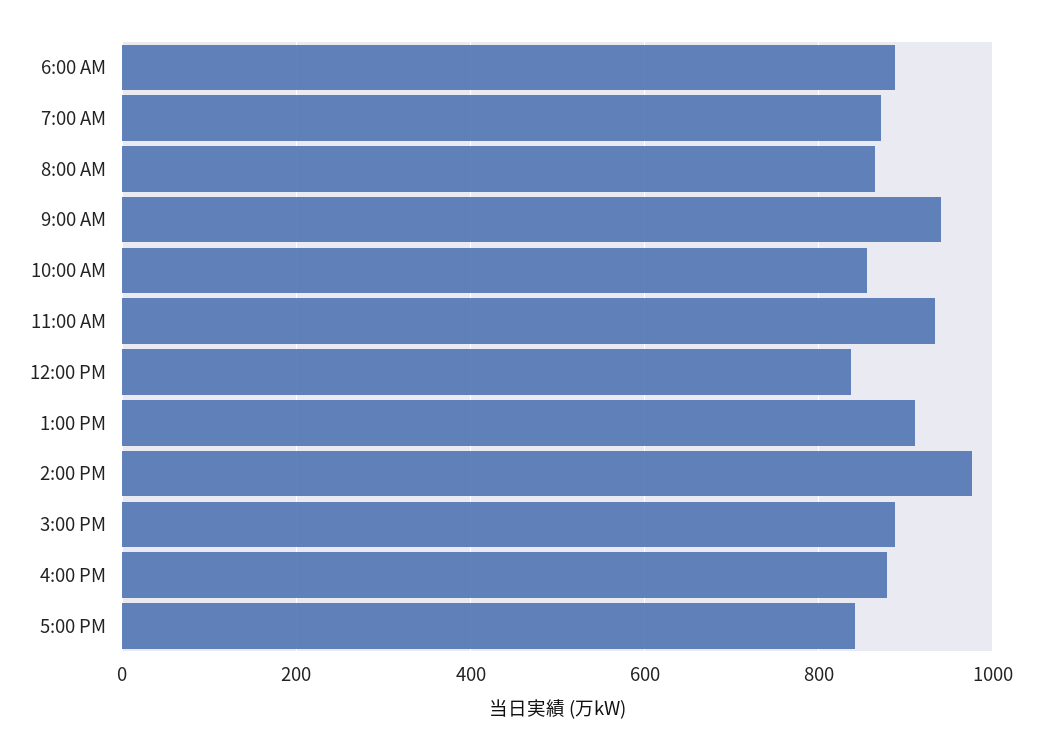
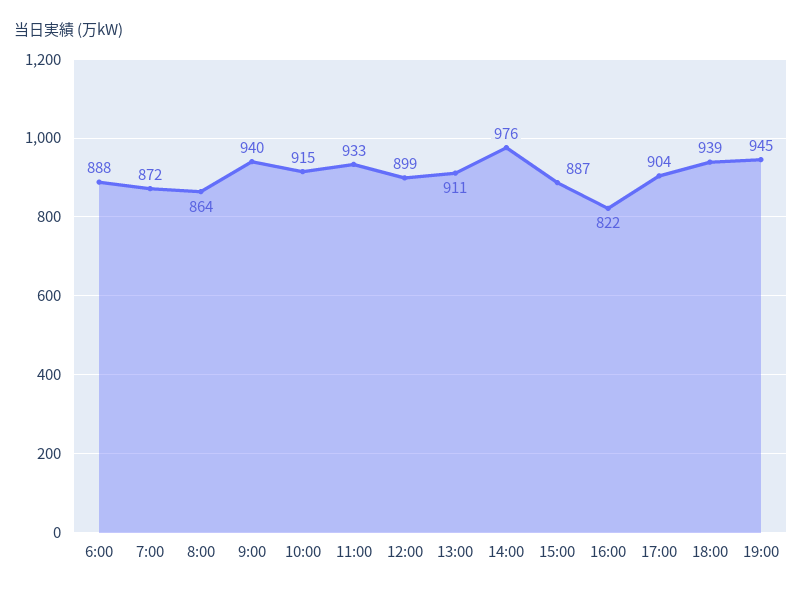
10:00 AM: 860 -> 915
12:00 PM: 840 -> 899
4:00 PM: 880 -> 822
5:00 PM: 840 -> 904
18:00: none -> 939
19:00: none -> 945

